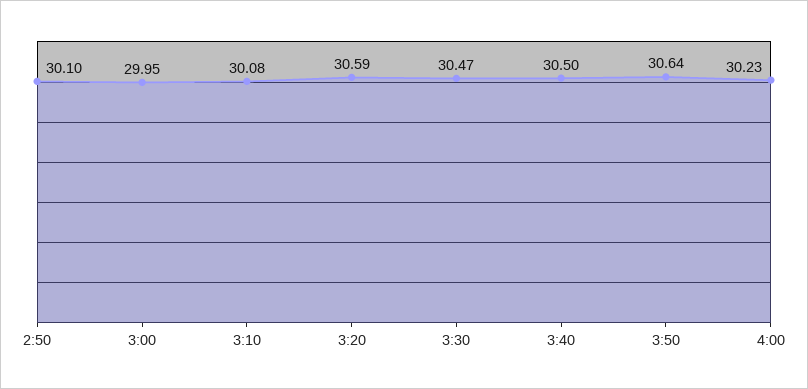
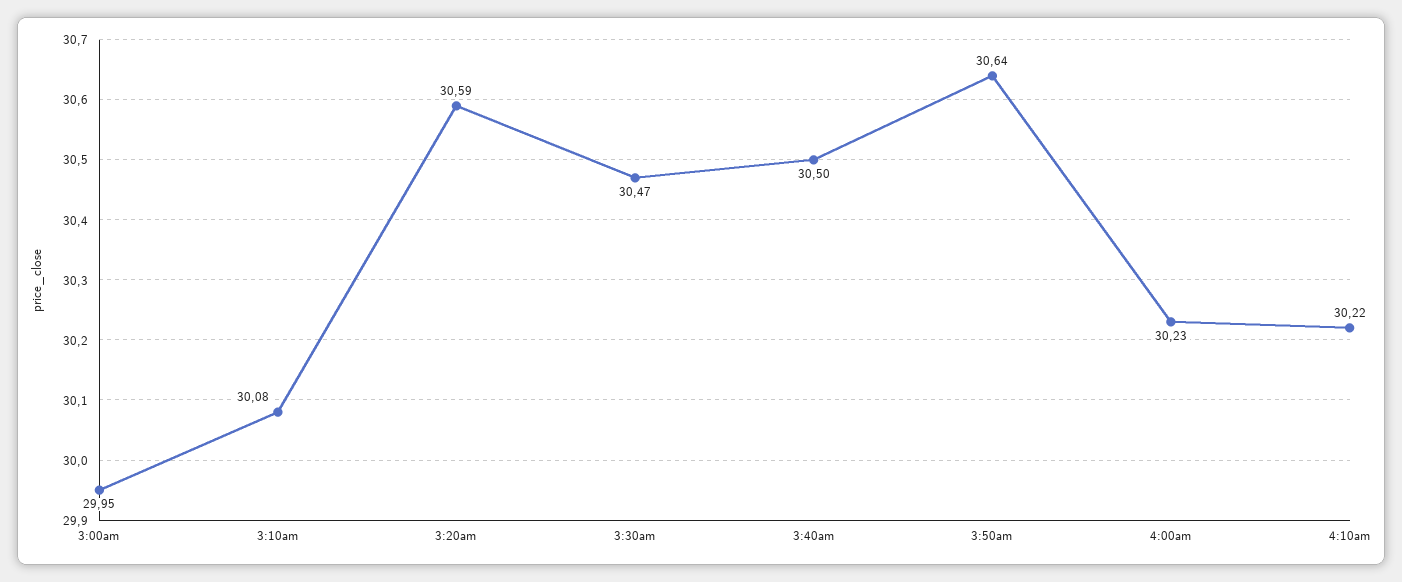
2:50: 30.1 -> none
4:10am: none -> 30.22

